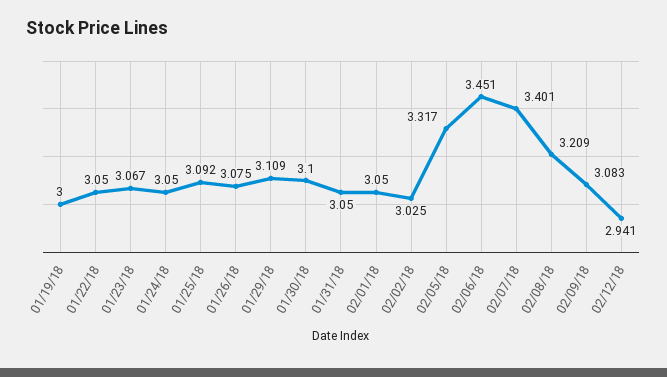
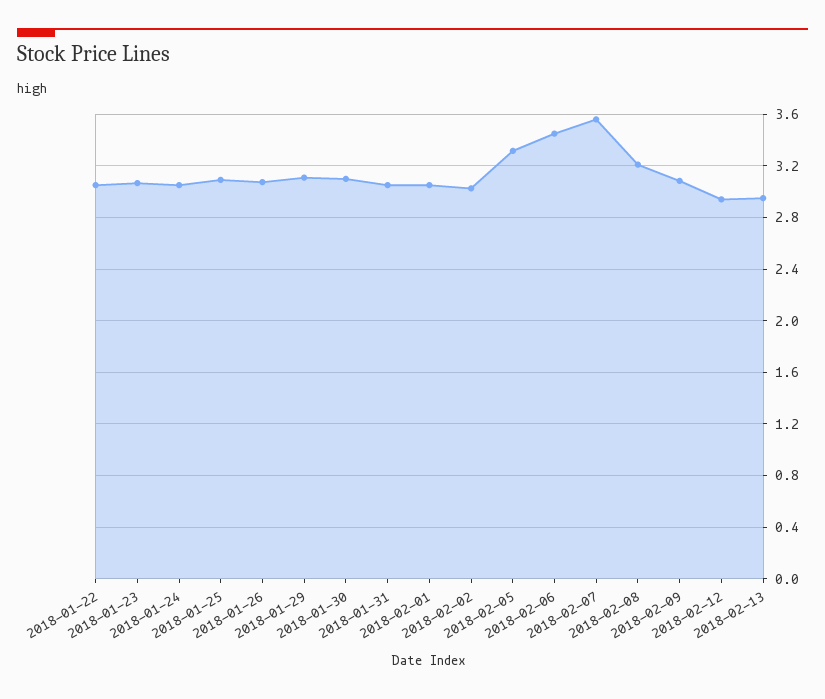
01/19/18: 3 -> none
02/07/18: 3.401 -> 3.55
2018-02-13: none -> 2.95

